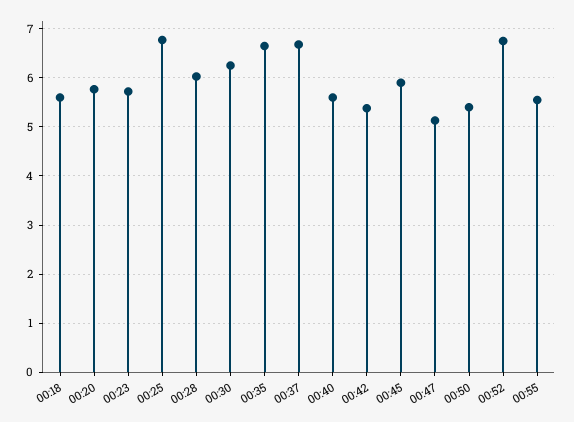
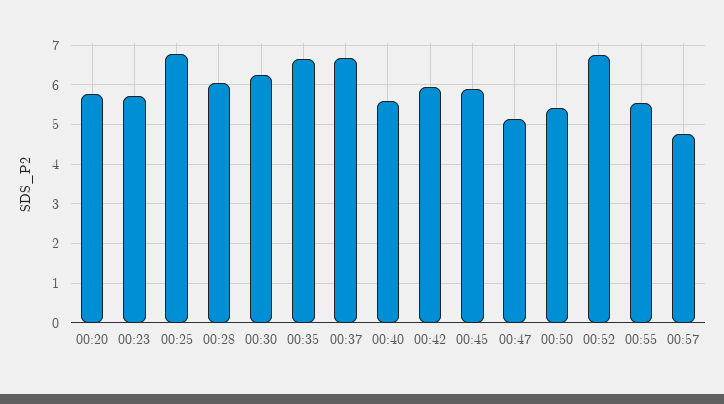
00:18: 5.6 -> none
00:42: 5.4 -> 6
00:57: none -> 4.8

